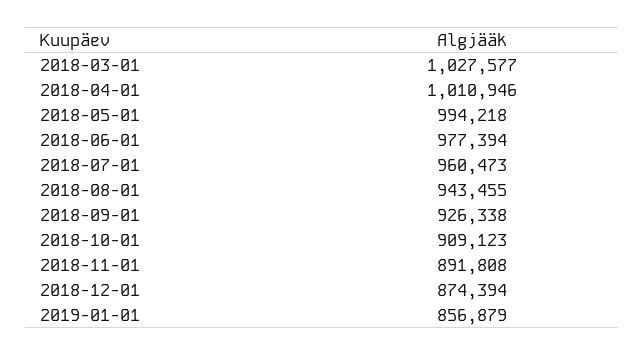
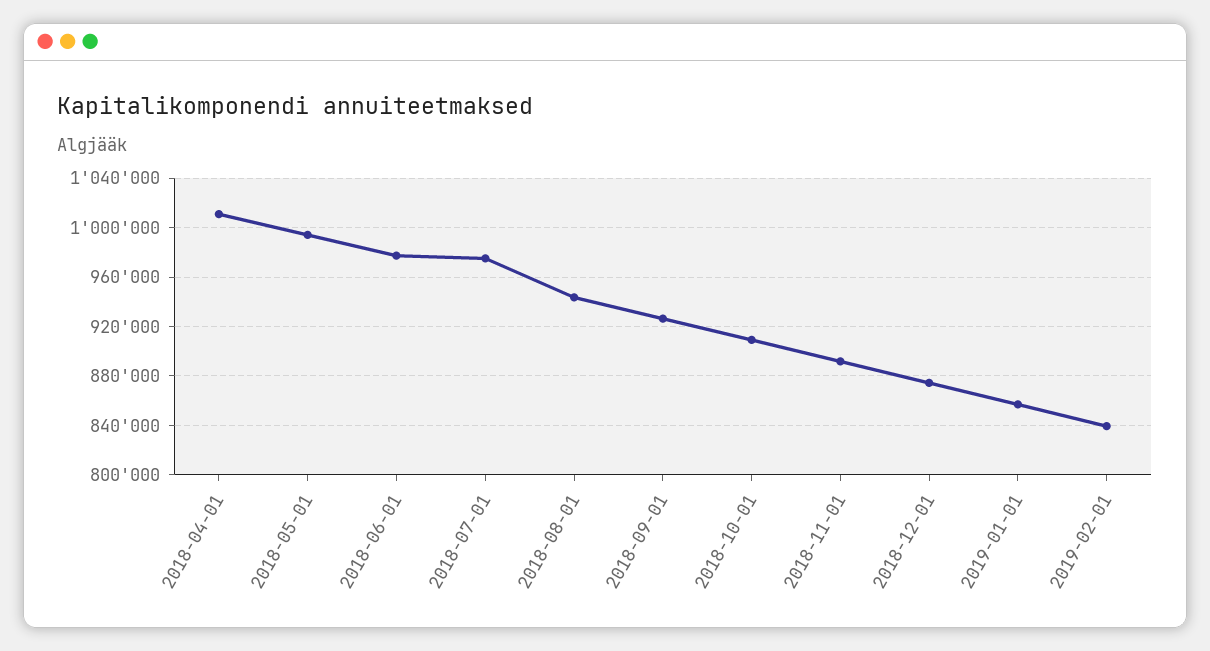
2018-03-01: 1027577 -> none
2018-07-01: 960473 -> 975000
2019-02-01: none -> 840000

